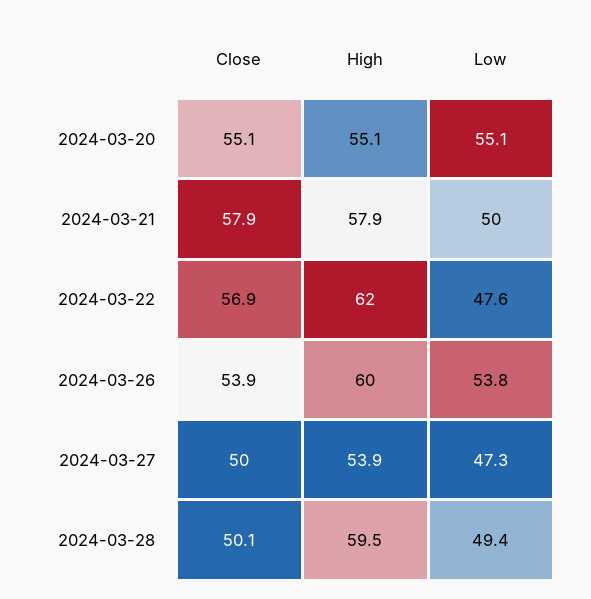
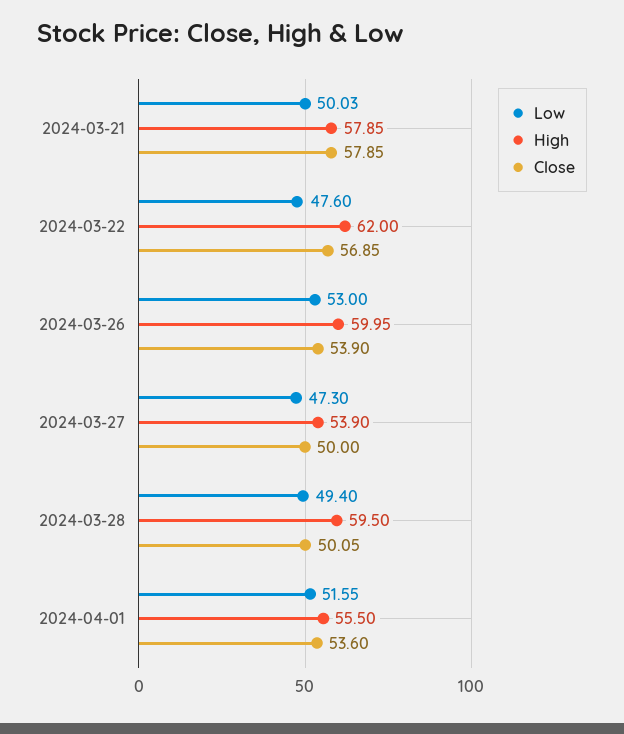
Close, 2024-03-20: 55.1 -> none
High, 2024-03-20: 55.1 -> none
Low, 2024-03-20: 55.1 -> none
Low, 2024-03-26: 53.8 -> 53
Low, 2024-04-01: none -> 51.55
High, 2024-04-01: none -> 55.5
Close, 2024-04-01: none -> 53.6

